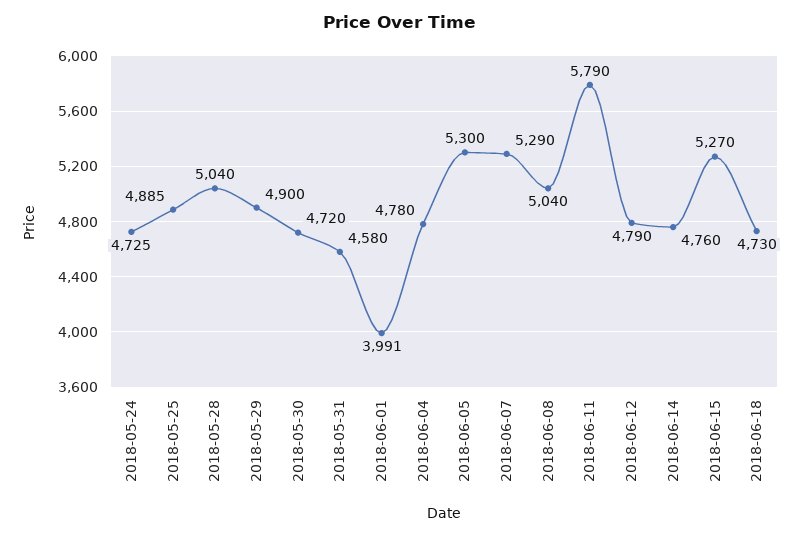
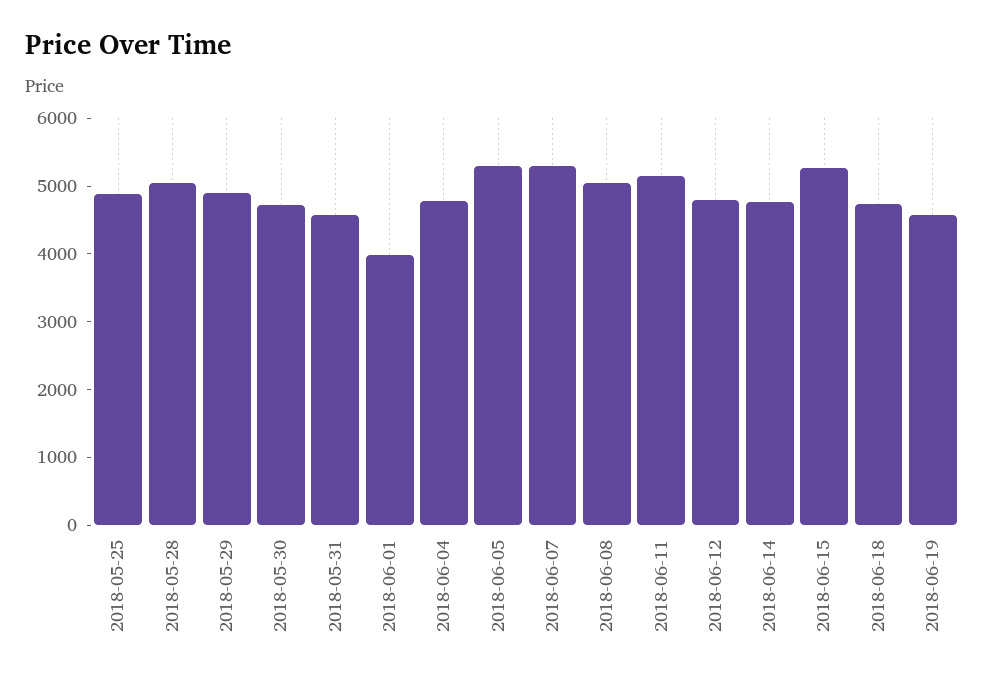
2018-05-24: 4725 -> none
2018-06-11: 5790 -> 5200
2018-06-19: none -> 4600

